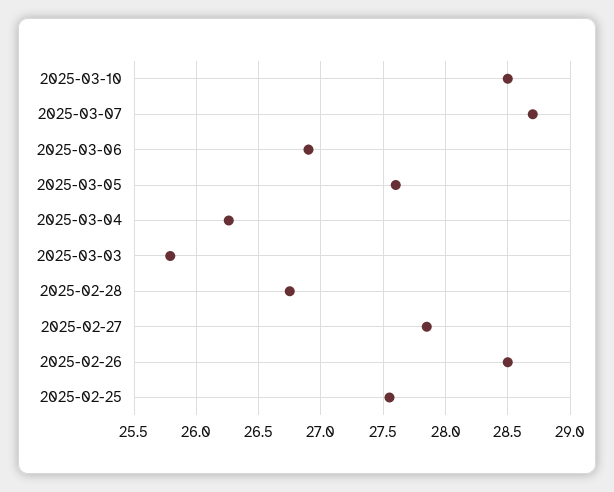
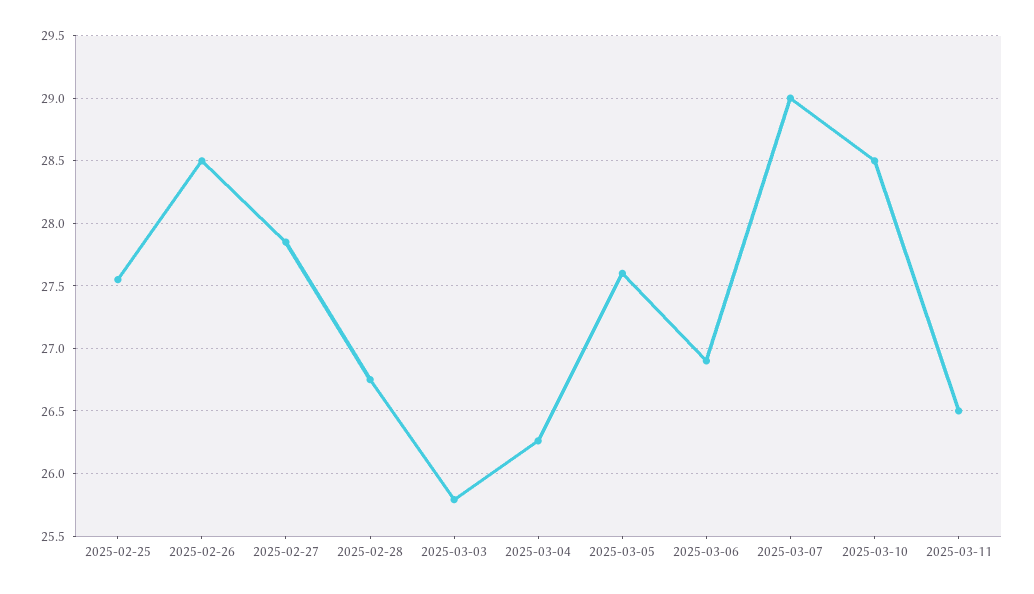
2025-03-07: 28.7 -> 29
2025-03-11: none -> 26.5

